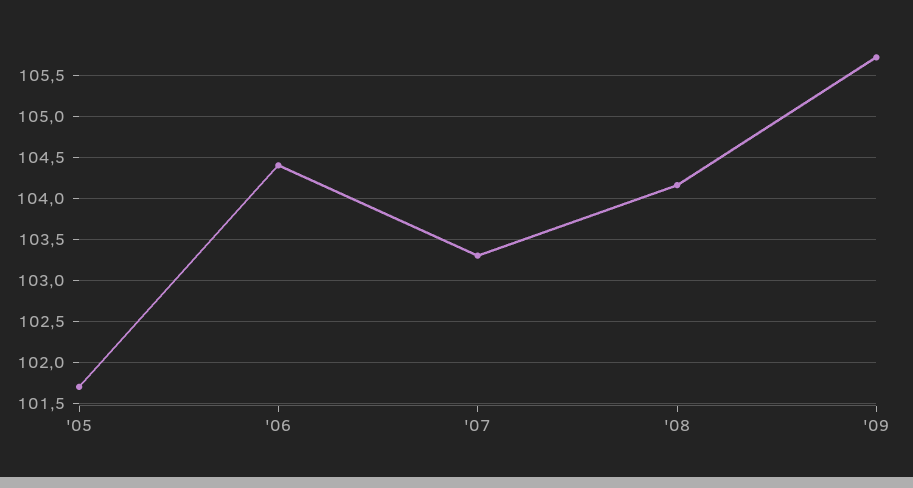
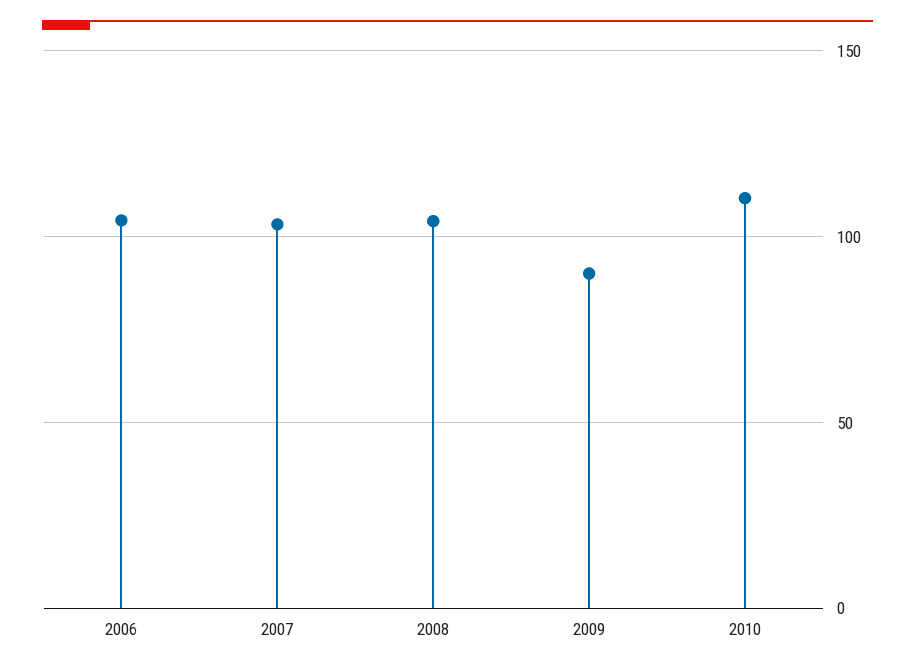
'05: 101.7 -> none
'09: 105.7 -> 90
2010: none -> 110

